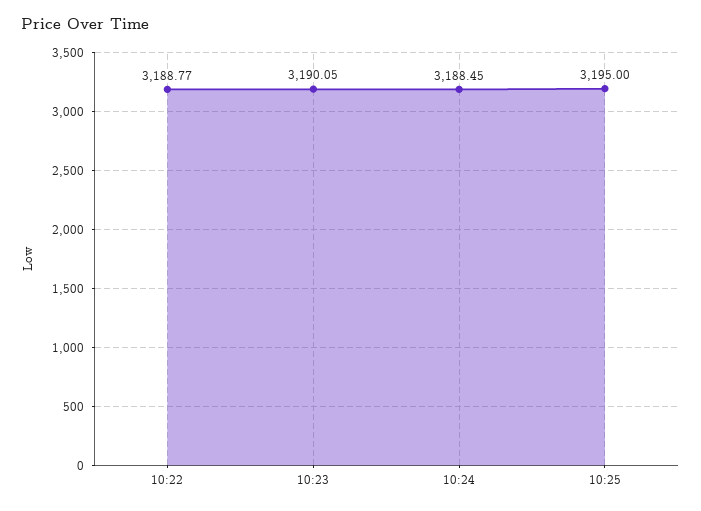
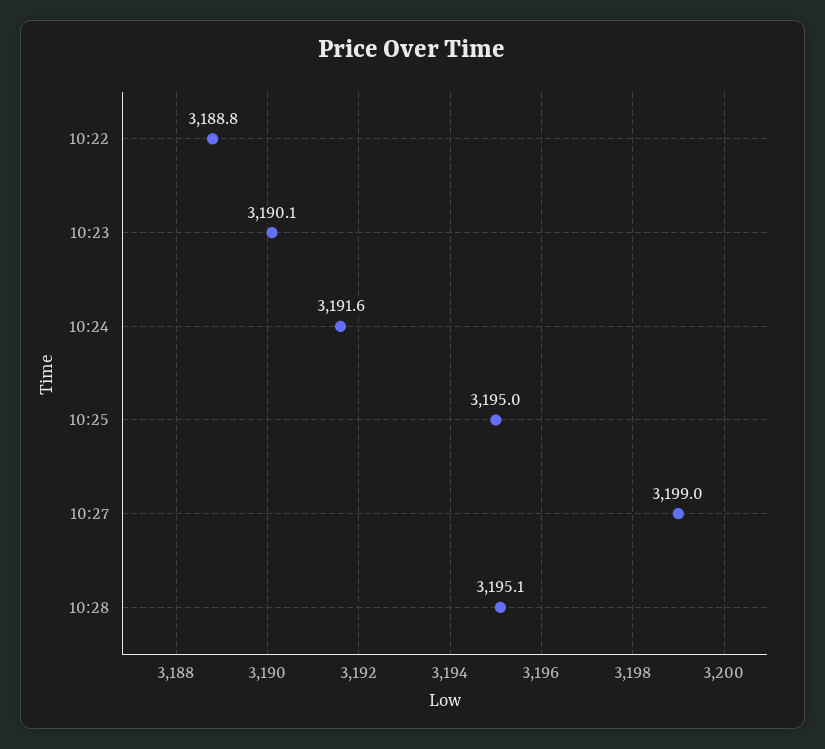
10:24: 3188.45 -> 3191.6
10:27: none -> 3199
10:28: none -> 3195.1

